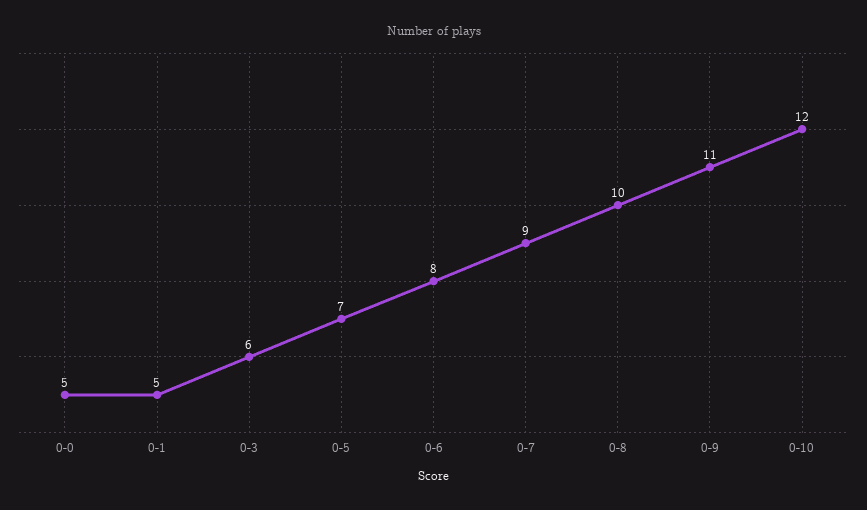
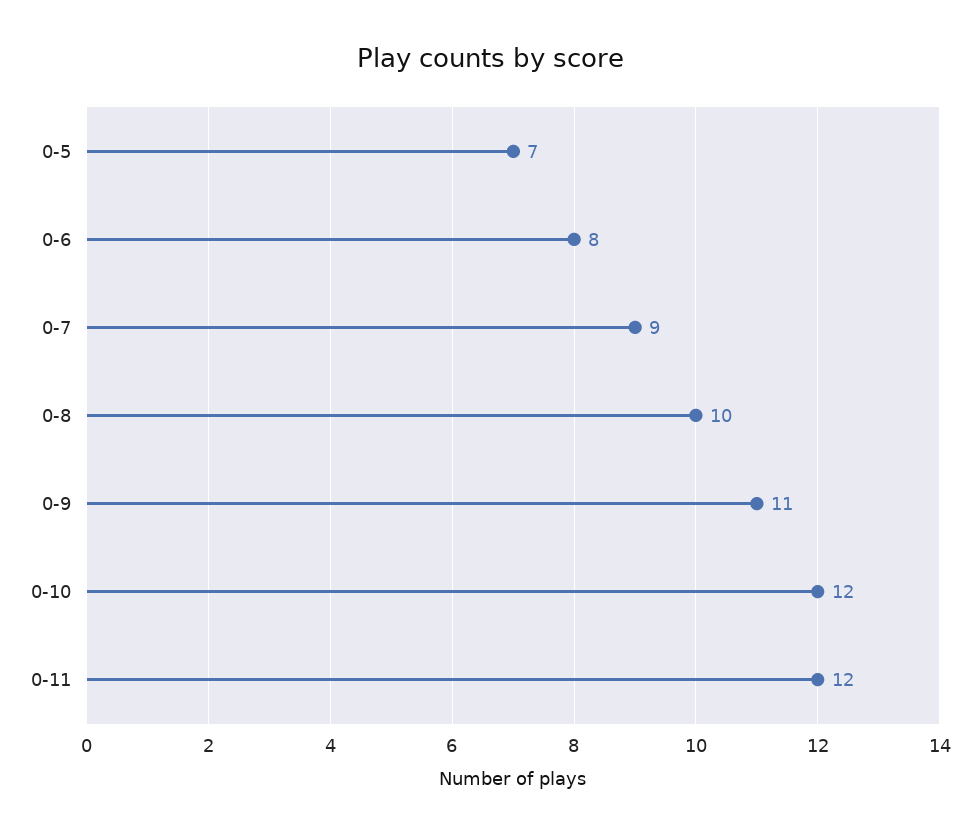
0-0: 5 -> none
0-1: 5 -> none
0-3: 6 -> none
0-11: none -> 12

